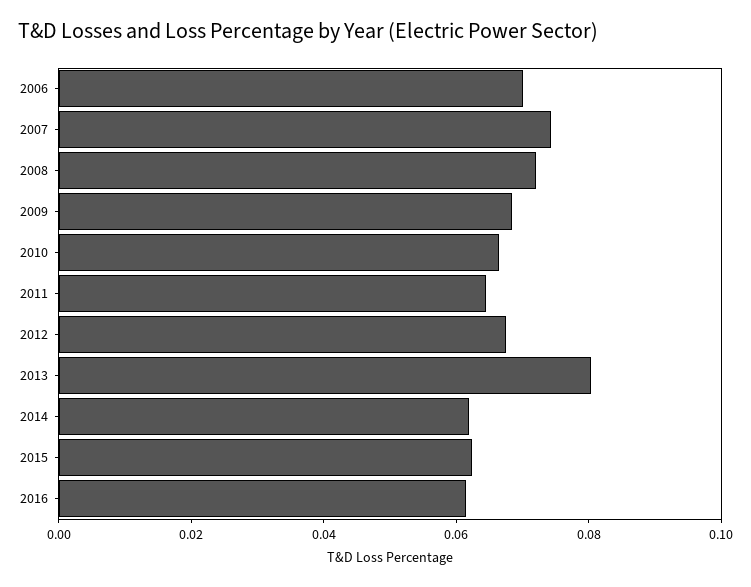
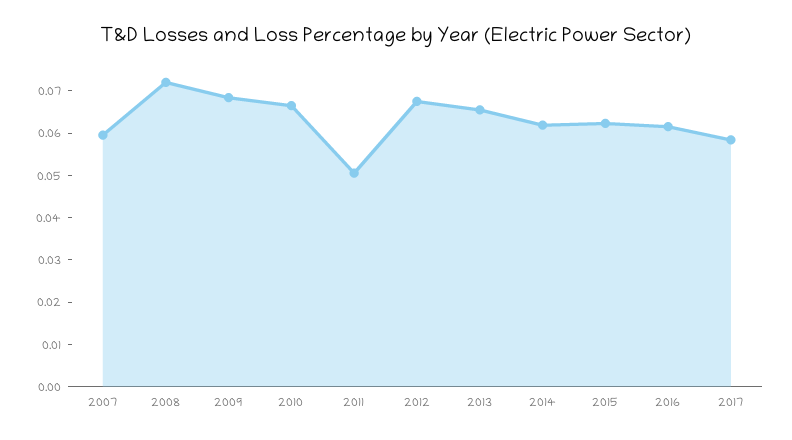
2006: 0.07 -> none
2007: 0.075 -> 0.06
2011: 0.065 -> 0.05
2013: 0.08 -> 0.066
2017: none -> 0.058

